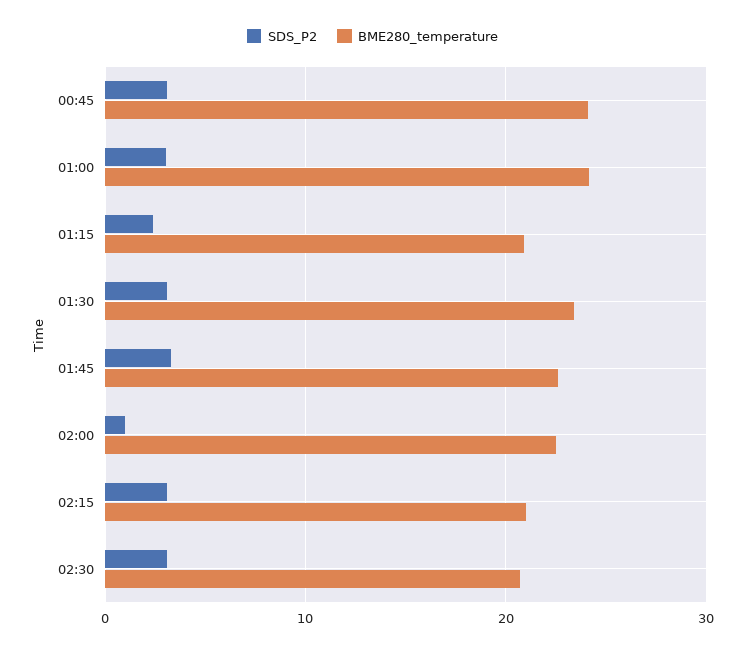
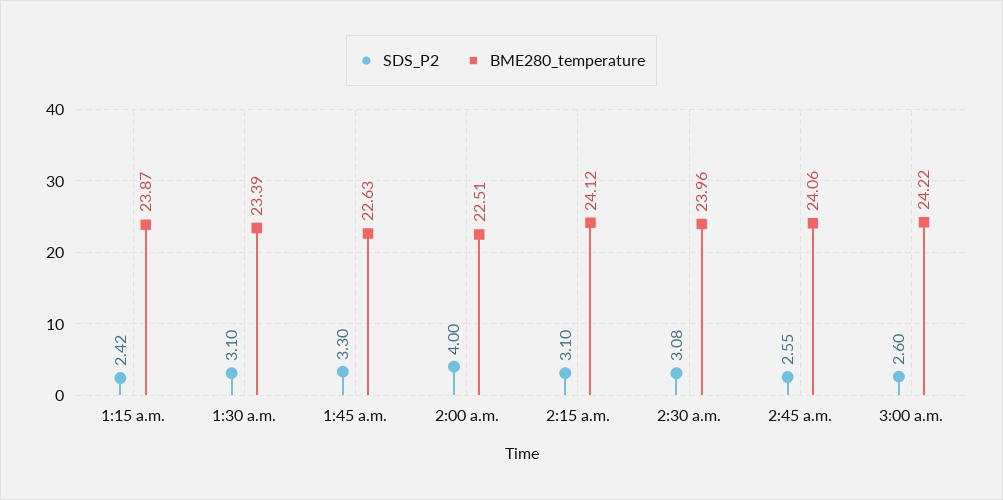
SDS_P2, 00:45: 3 -> none
BME280_temperature, 00:45: 24 -> none
SDS_P2, 01:00: 3 -> none
BME280_temperature, 01:00: 24 -> none
BME280_temperature, 01:15: 21 -> 23.87
SDS_P2, 02:00: 1 -> 4
BME280_temperature, 02:15: 21 -> 24.12
BME280_temperature, 02:30: 21 -> 23.96
SDS_P2, 2:45 a.m.: none -> 2.55
BME280_temperature, 2:45 a.m.: none -> 24.06
SDS_P2, 3:00 a.m.: none -> 2.6
BME280_temperature, 3:00 a.m.: none -> 24.22

